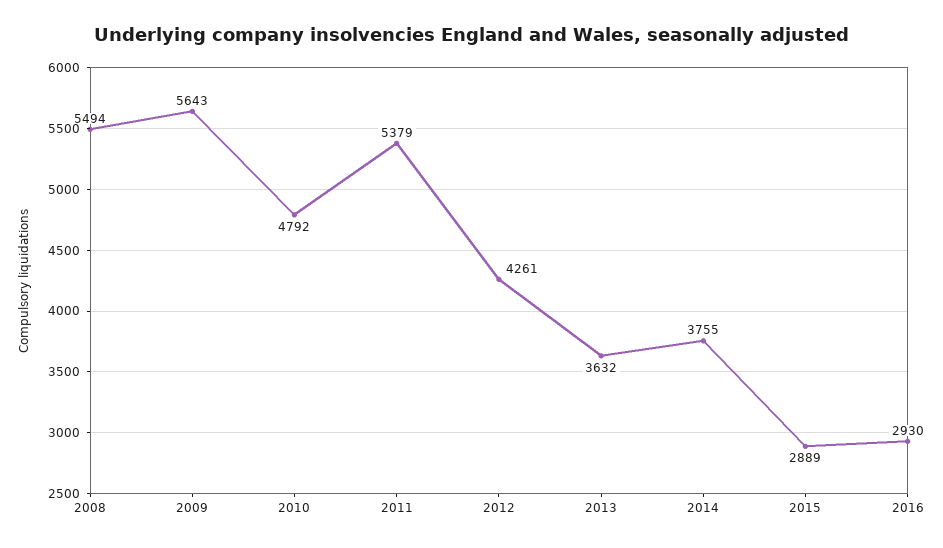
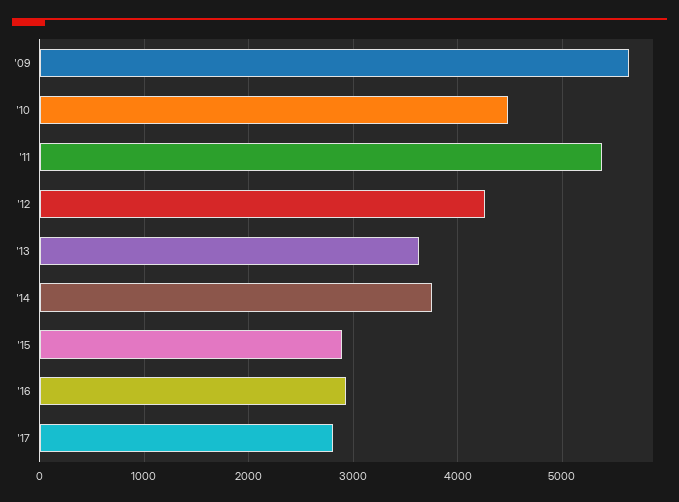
2008: 5494 -> none
2010: 4792 -> 4500
'17: none -> 2800

